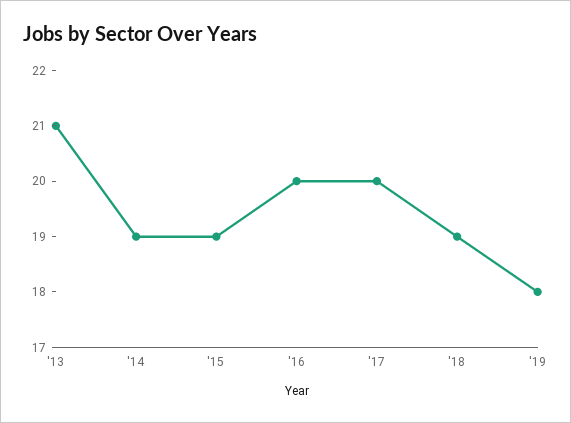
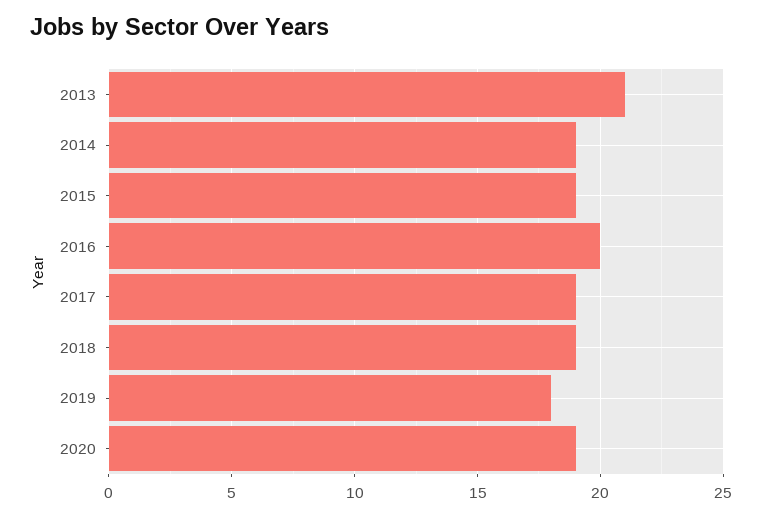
'17: 20 -> 19
2020: none -> 19

